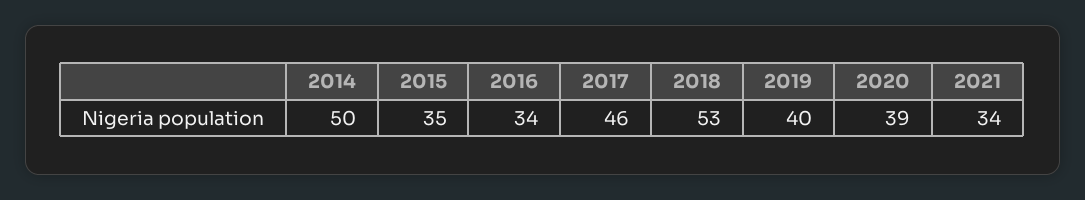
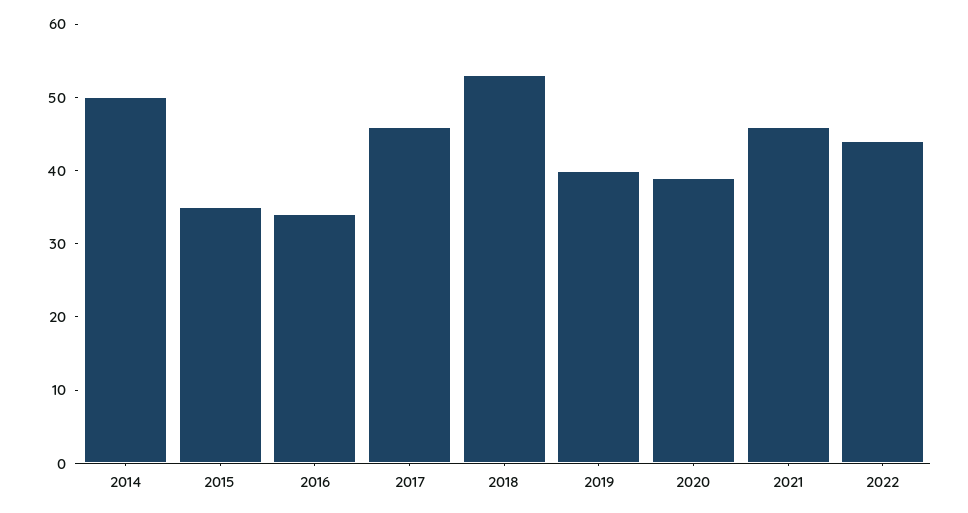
2021: 34 -> 45
2022: none -> 45

